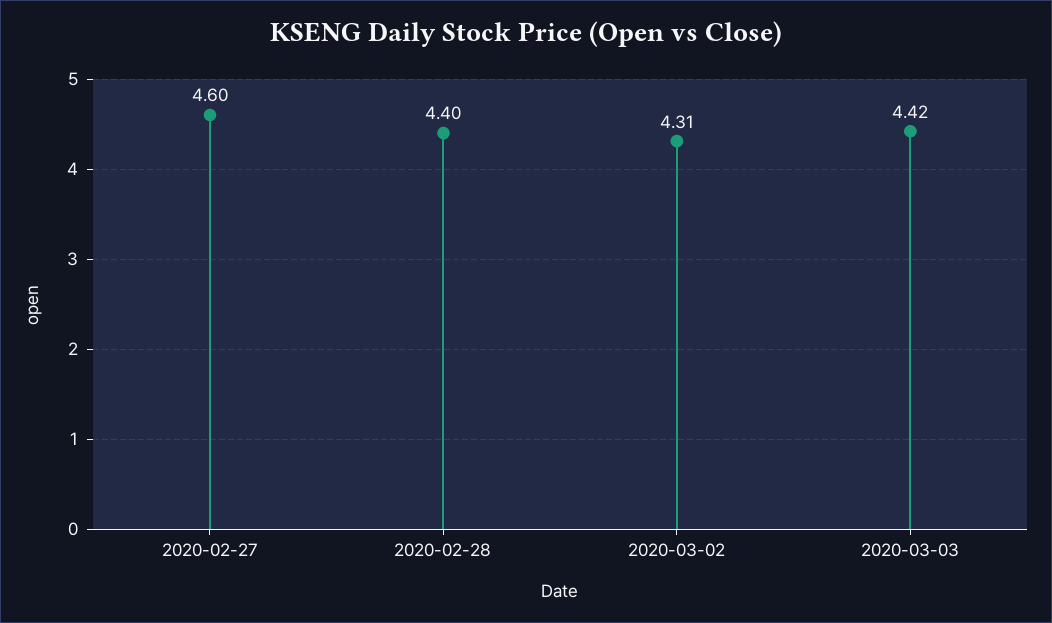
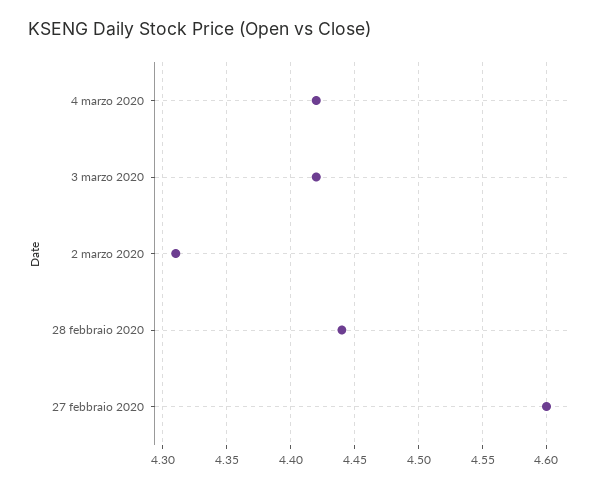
2020-02-28: 4.4 -> 4.44
4 marzo 2020: none -> 4.42

